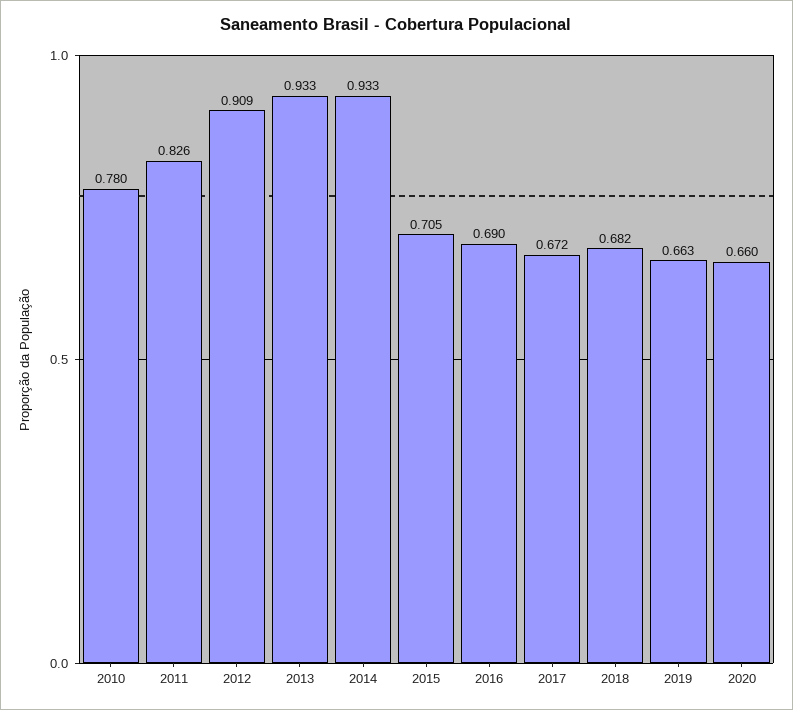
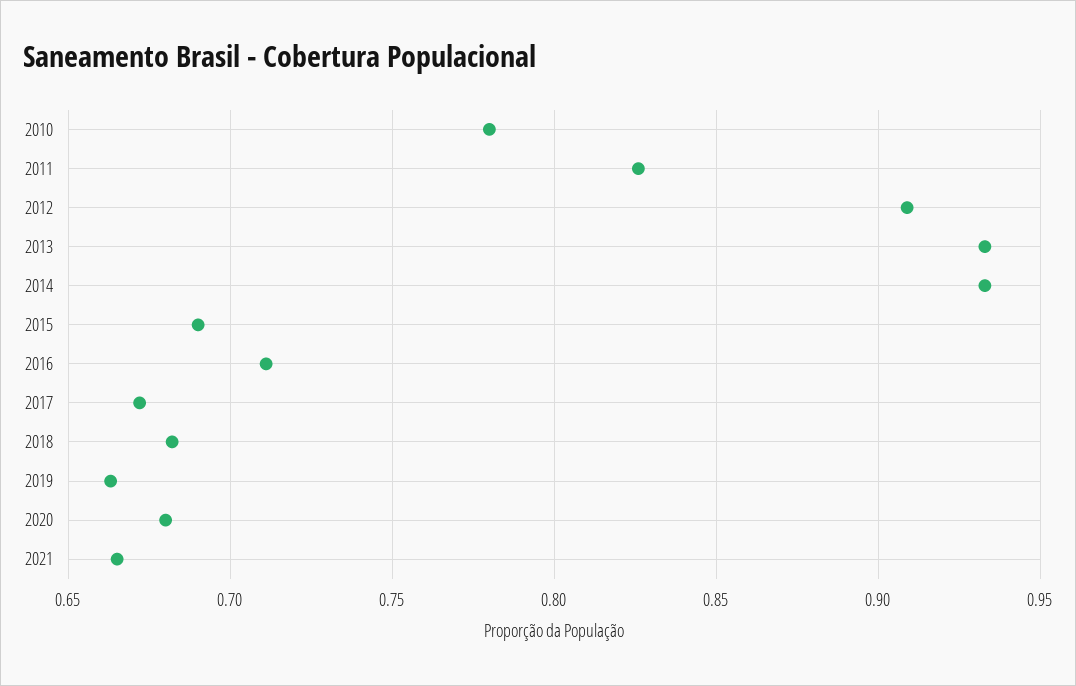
2015: 0.705 -> 0.69
2016: 0.69 -> 0.71
2020: 0.66 -> 0.68
2021: none -> 0.665

